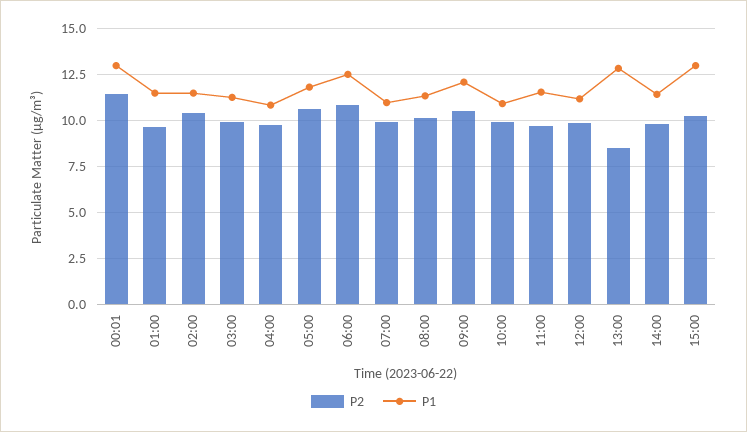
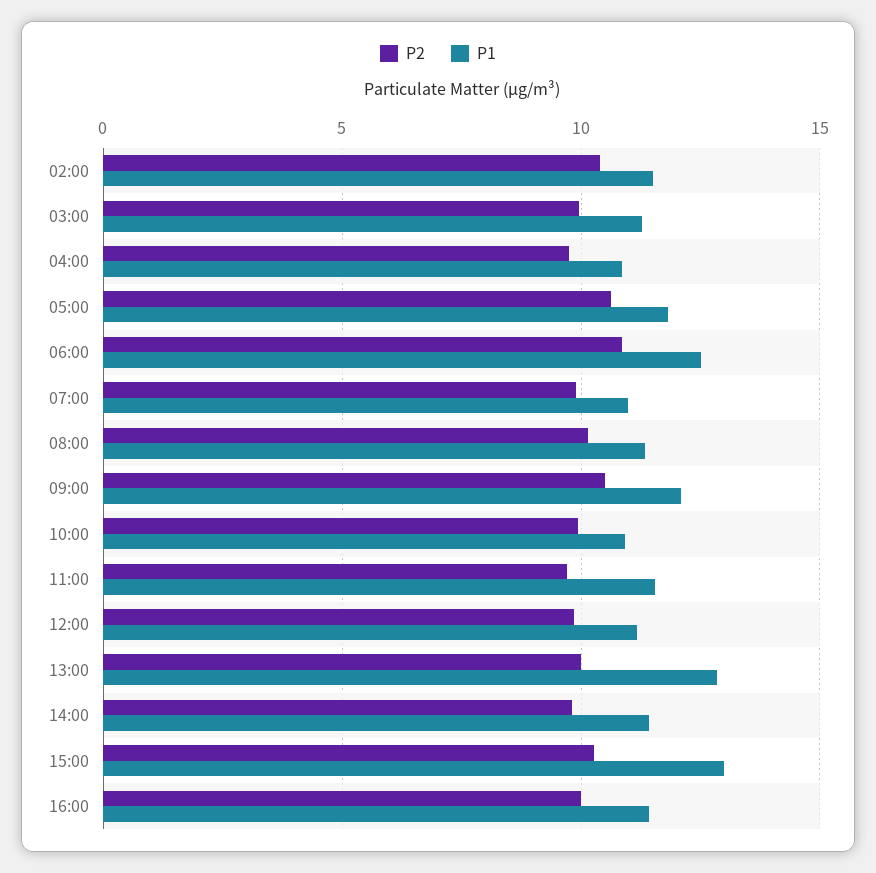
P2, 00:01: 11.5 -> none
P1, 00:01: 13 -> none
P2, 01:00: 9.5 -> none
P1, 01:00: 11.5 -> none
P2, 13:00: 8.5 -> 10
P2, 16:00: none -> 10
P1, 16:00: none -> 11.5

